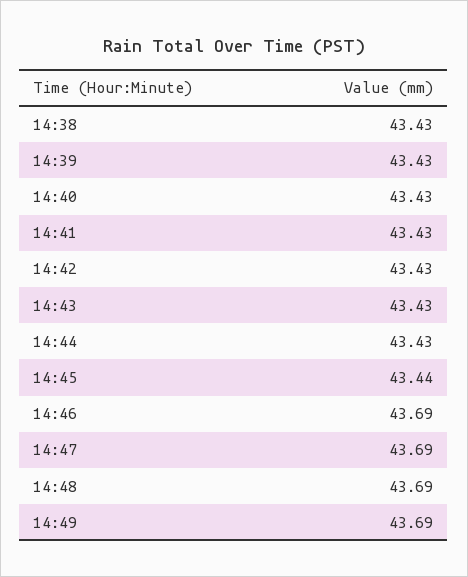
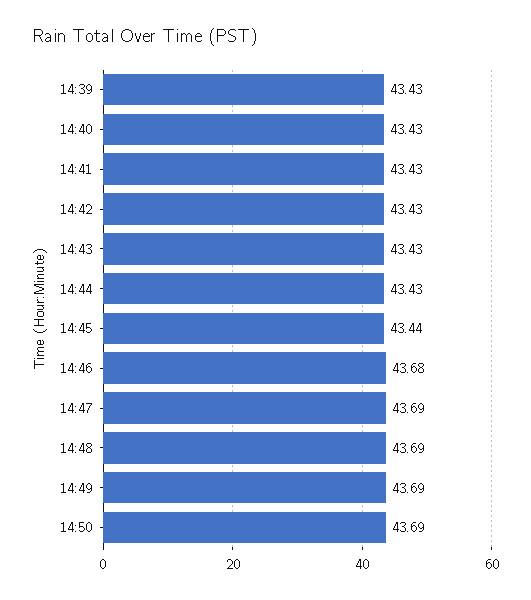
14:38: 43.43 -> none
14:46: 43.69 -> 43.68
14:50: none -> 43.69

